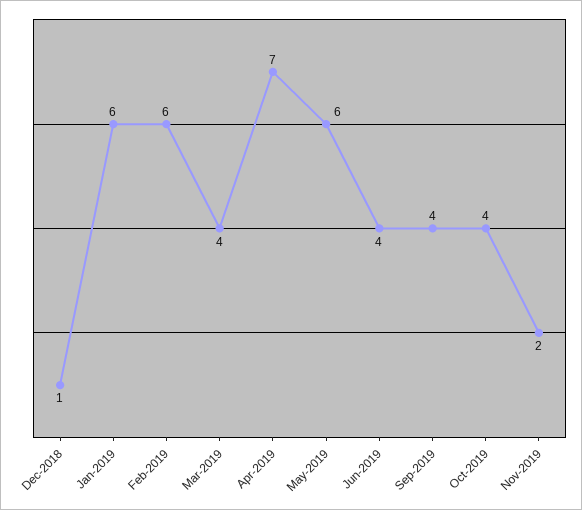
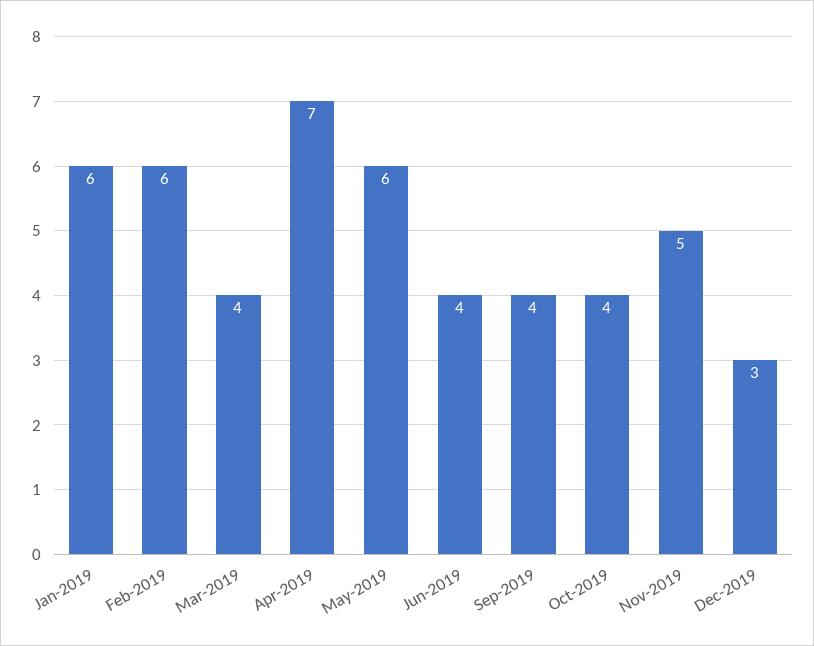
Dec-2018: 1 -> none
Nov-2019: 2 -> 5
Dec-2019: none -> 3

